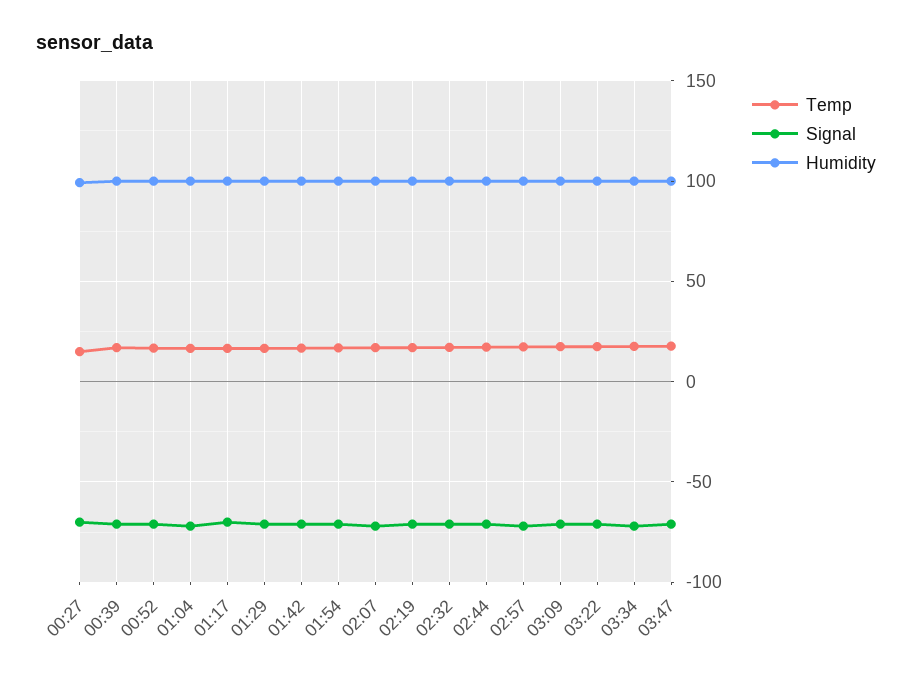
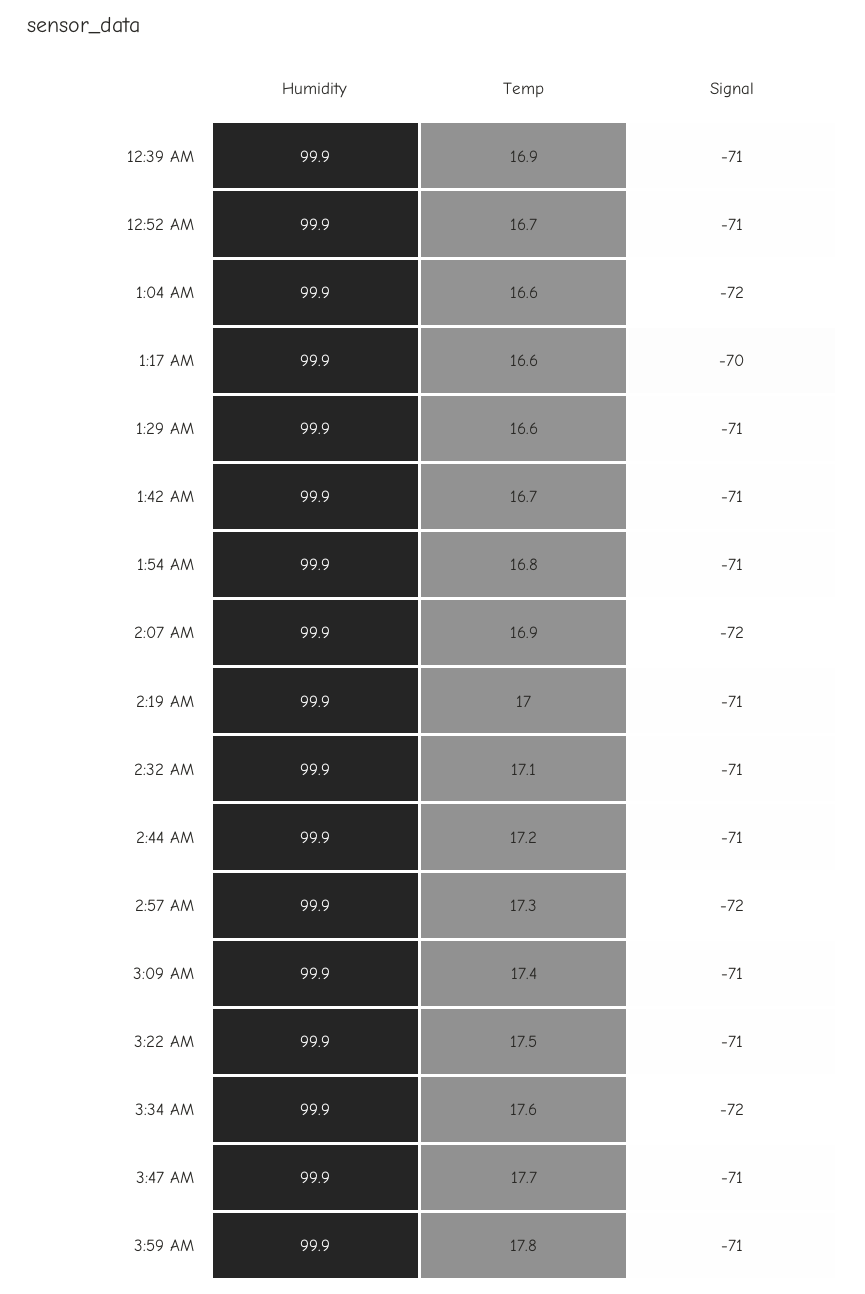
Temp, 00:27: 15 -> none
Signal, 00:27: -70 -> none
Humidity, 00:27: 100 -> none
Humidity, 3:59 AM: none -> 99.9
Temp, 3:59 AM: none -> 17.8
Signal, 3:59 AM: none -> -71

